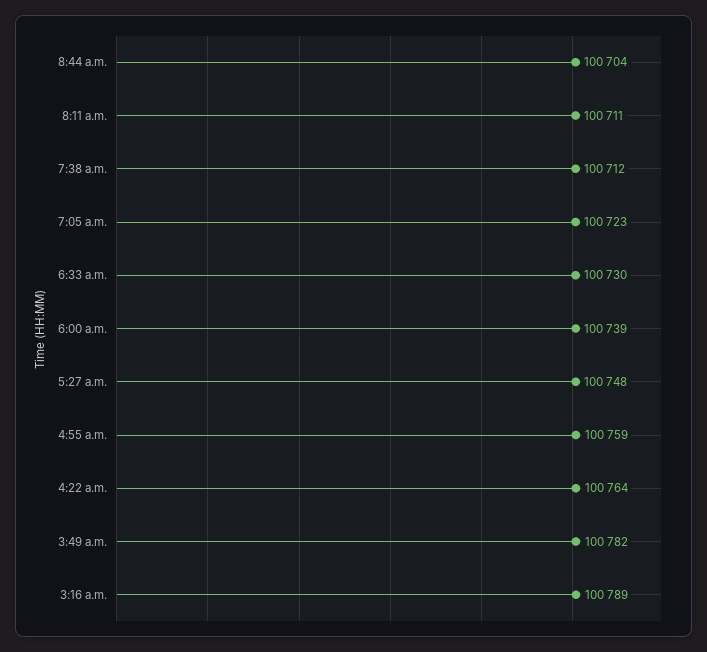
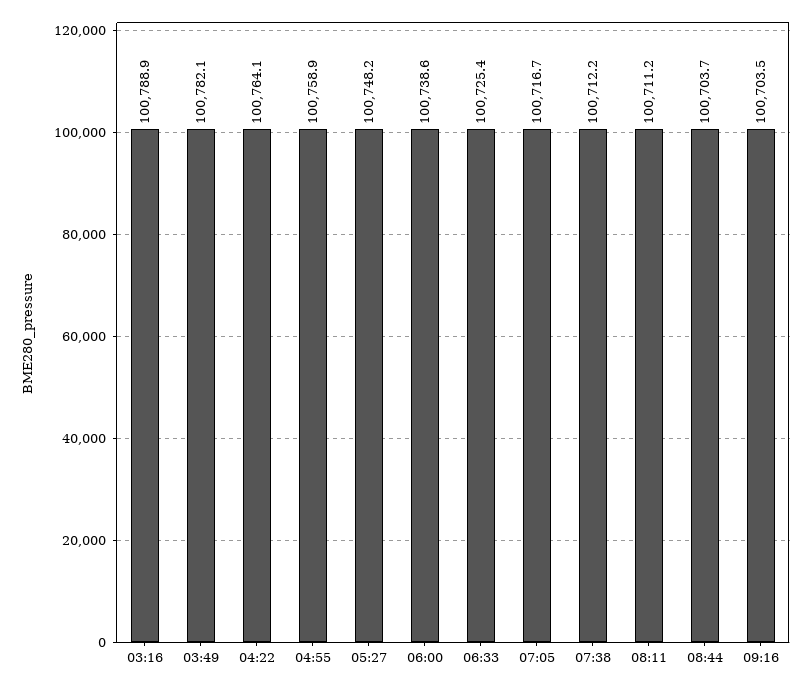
7:05 a.m.: 100723 -> 100716.7
6:33 a.m.: 100730 -> 100725.4
09:16: none -> 100703.5

